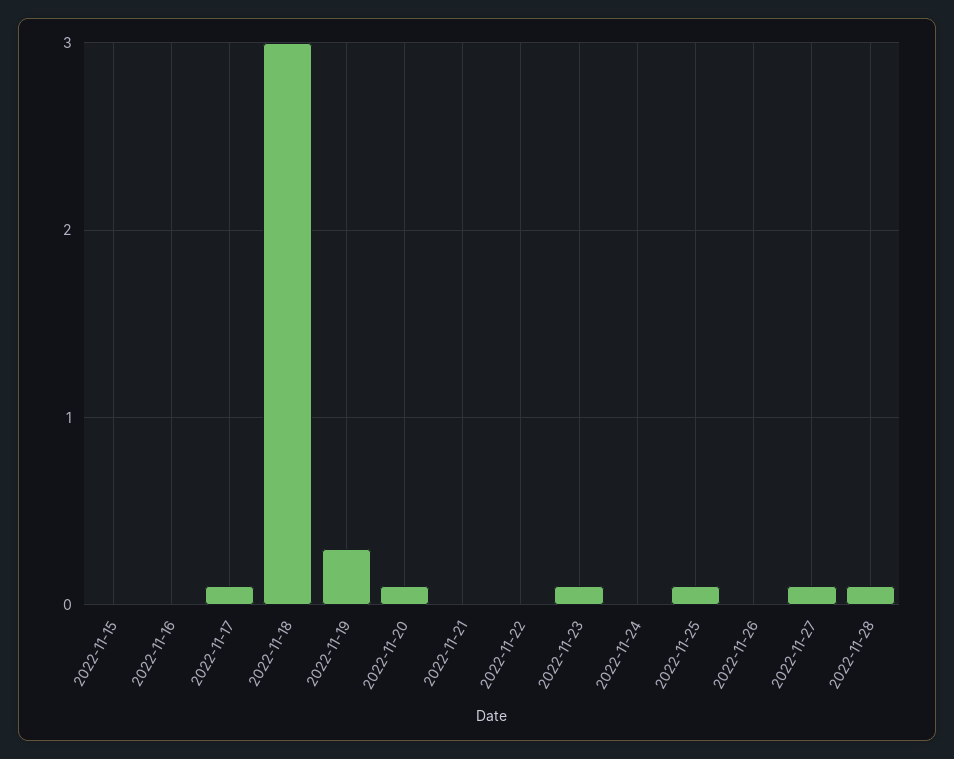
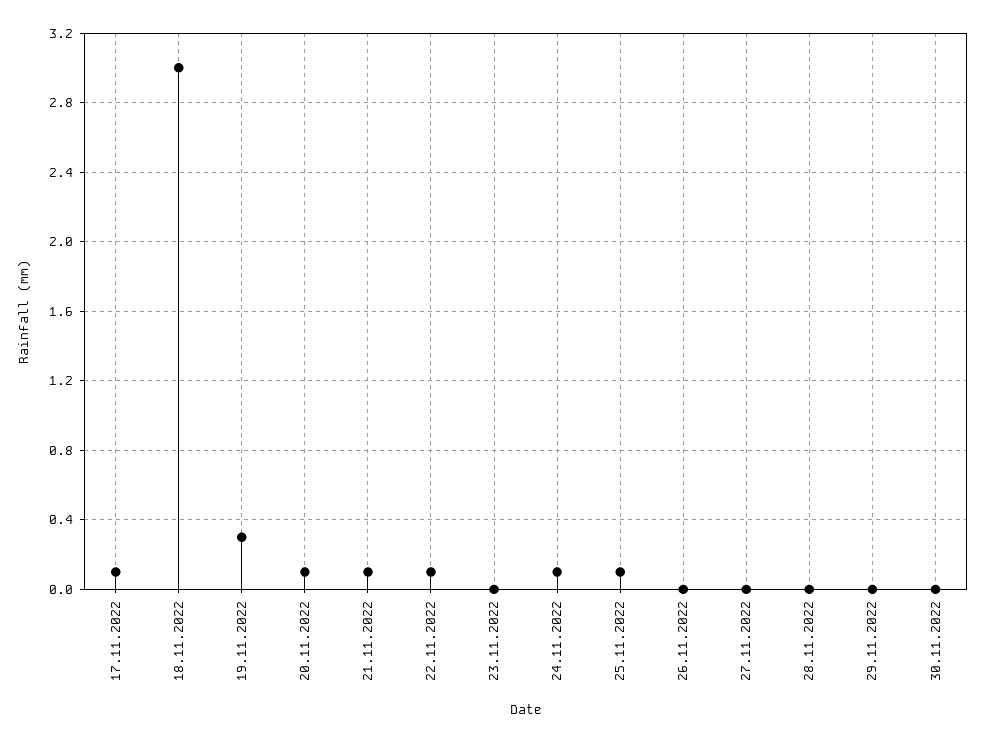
2022-11-15: 0 -> none
2022-11-16: 0 -> none
2022-11-21: 0 -> 0.1
2022-11-22: 0 -> 0.1
2022-11-23: 0.1 -> 0
2022-11-24: 0 -> 0.1
2022-11-27: 0.1 -> 0
2022-11-28: 0.1 -> 0
29.11.2022: none -> 0
30.11.2022: none -> 0

